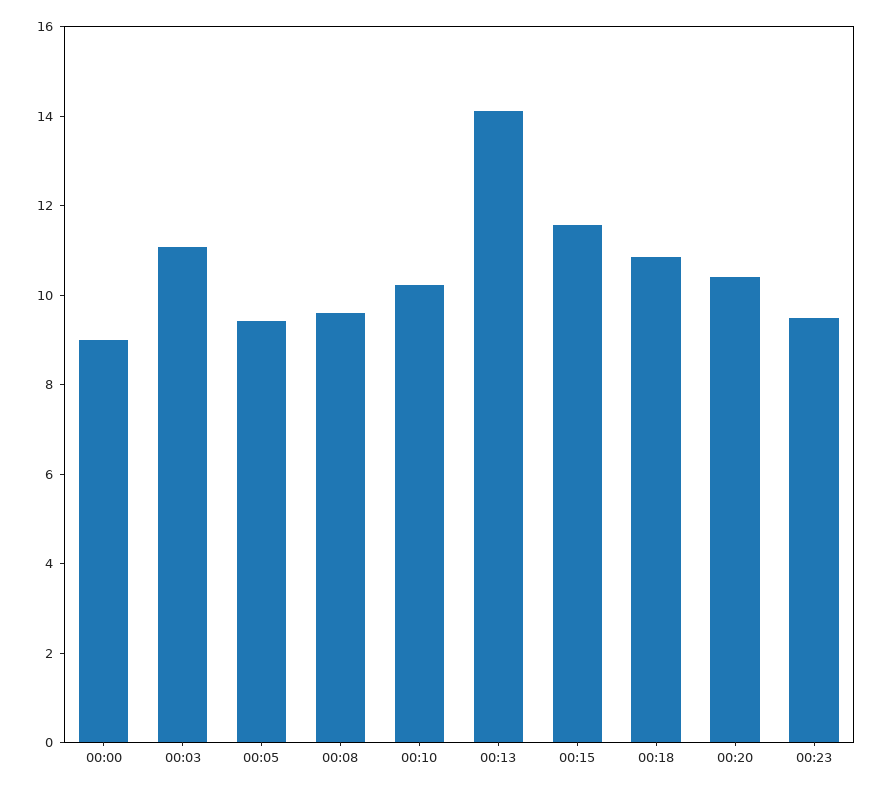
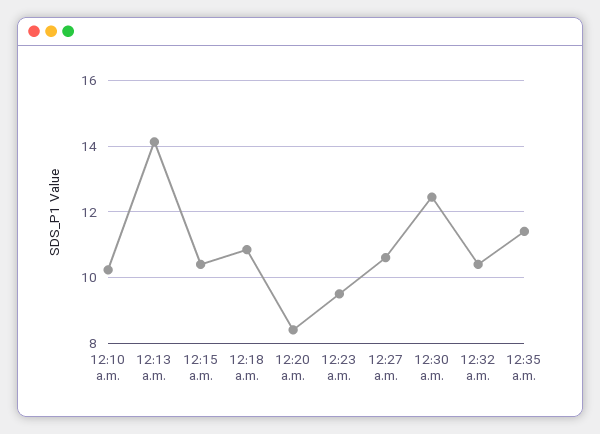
00:00: 9 -> none
00:03: 11 -> none
00:05: 9.5 -> none
00:08: 9.5 -> none
00:15: 11.5 -> 10.4
00:20: 10.5 -> 8.4
12:27 a.m.: none -> 10.6
12:30 a.m.: none -> 12.4
12:32 a.m.: none -> 10.4
12:35 a.m.: none -> 11.4

